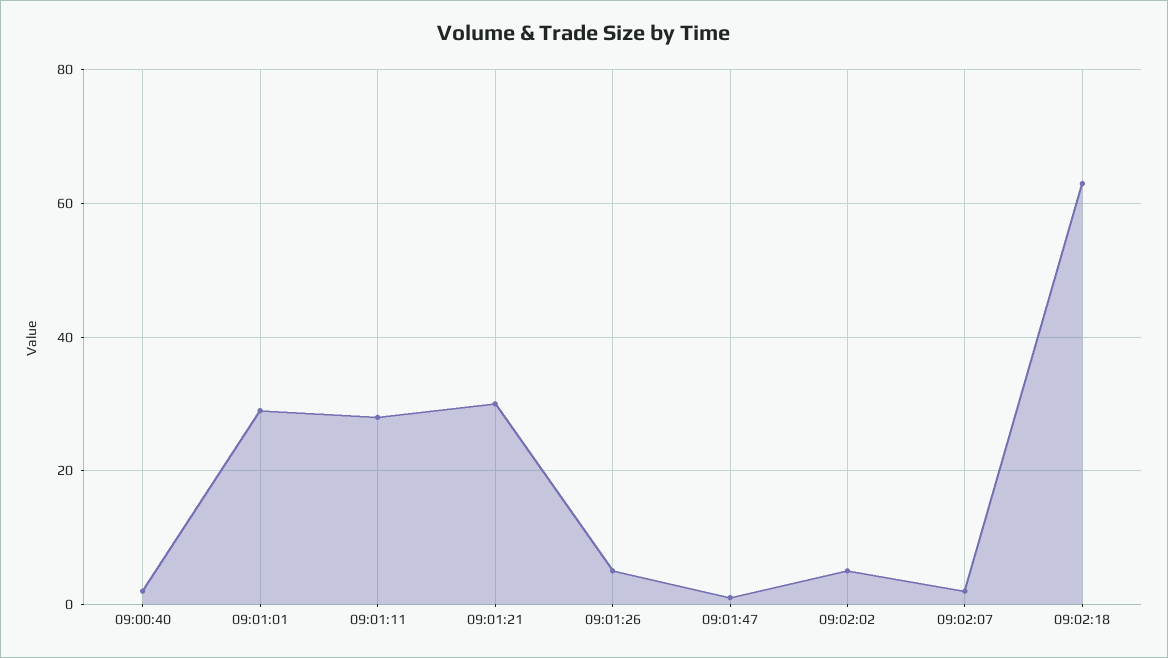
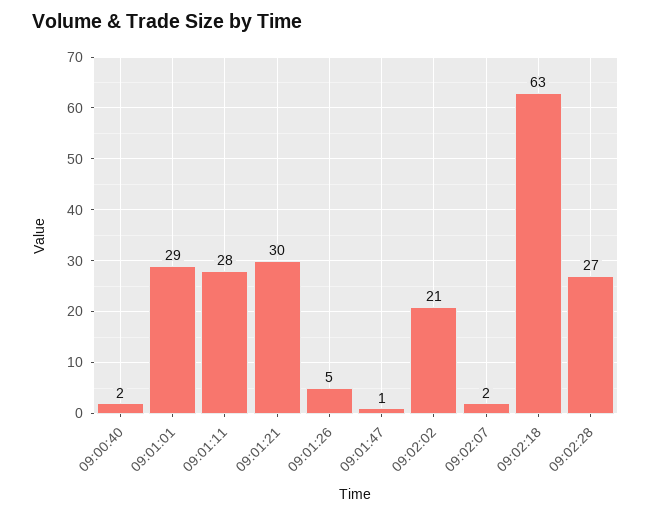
09:02:02: 5 -> 21
09:02:28: none -> 27

